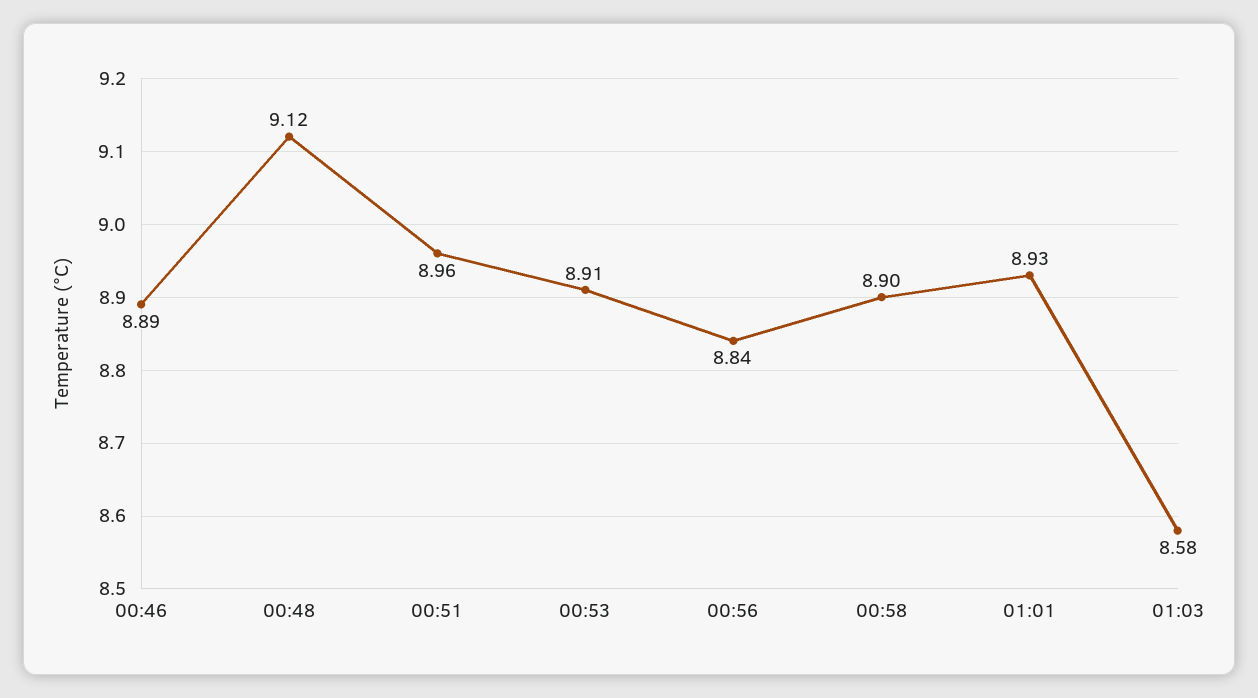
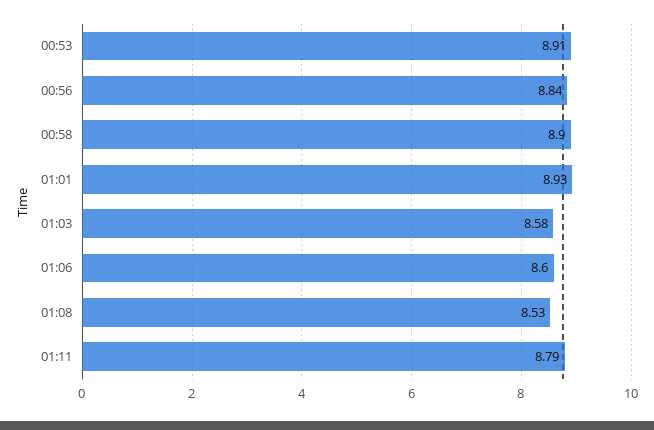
00:46: 8.89 -> none
00:48: 9.12 -> none
00:51: 8.96 -> none
01:06: none -> 8.6
01:08: none -> 8.53
01:11: none -> 8.79

